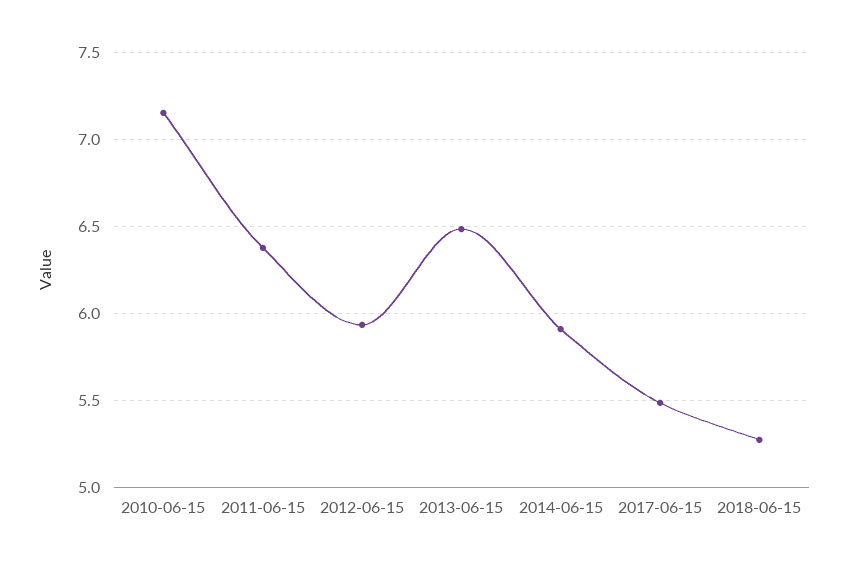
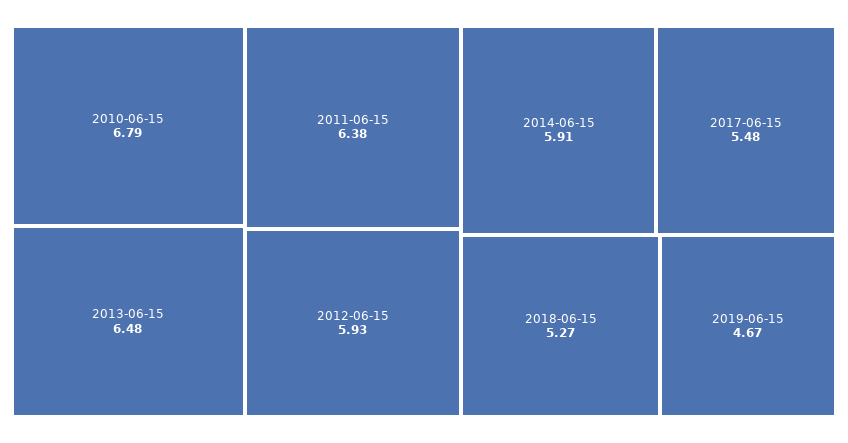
2010-06-15: 7.15 -> 6.79
2019-06-15: none -> 4.67

